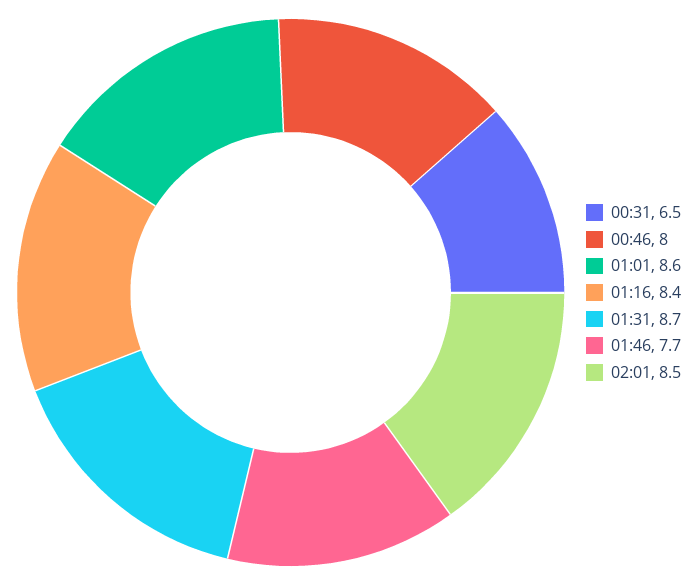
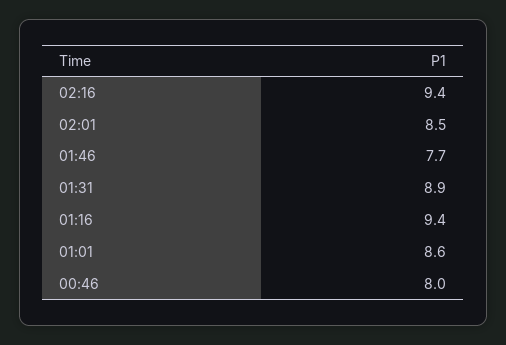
00:31: 6.5 -> none
01:16: 8.4 -> 9.4
01:31: 8.7 -> 8.9
02:16: none -> 9.4

